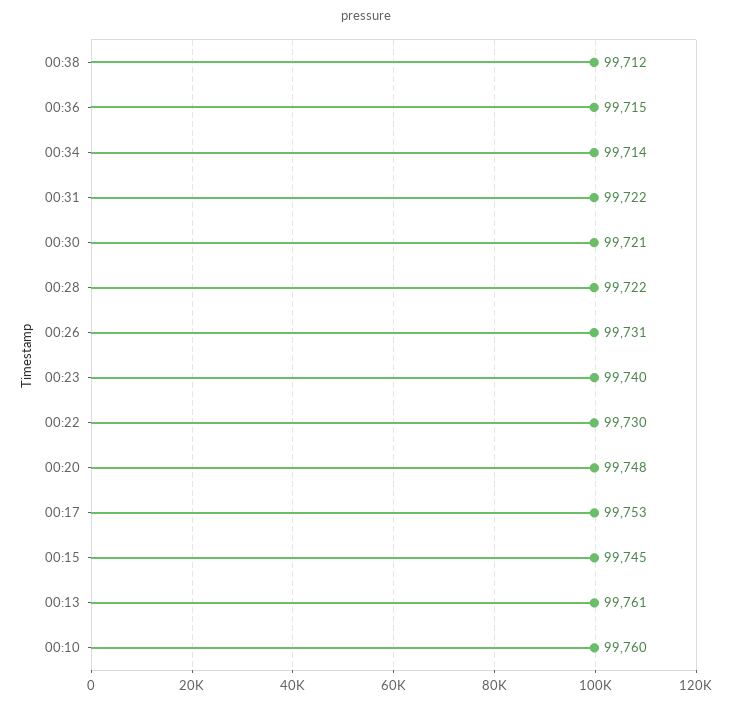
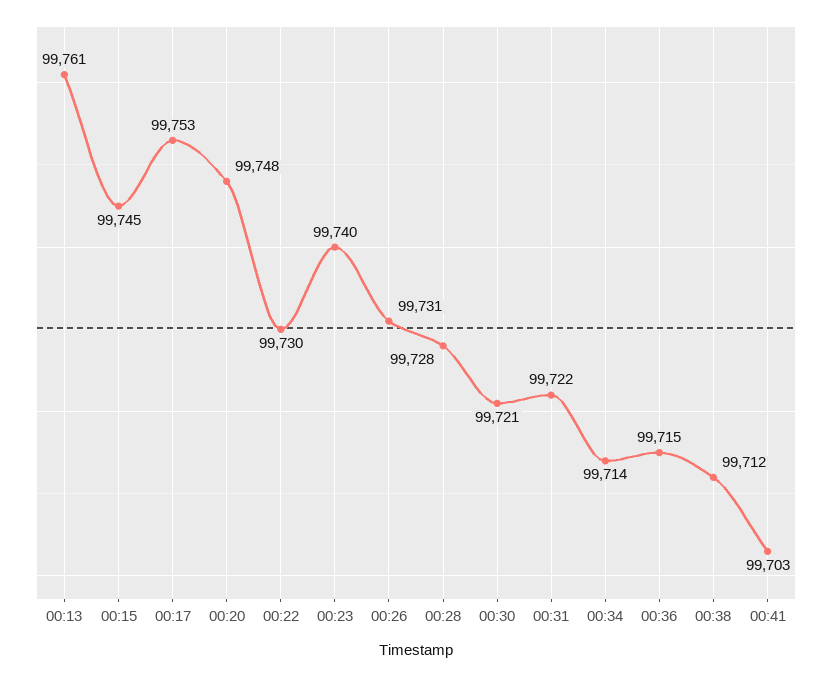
00:28: 99722 -> 99728
00:10: 99760 -> none
00:41: none -> 99703

